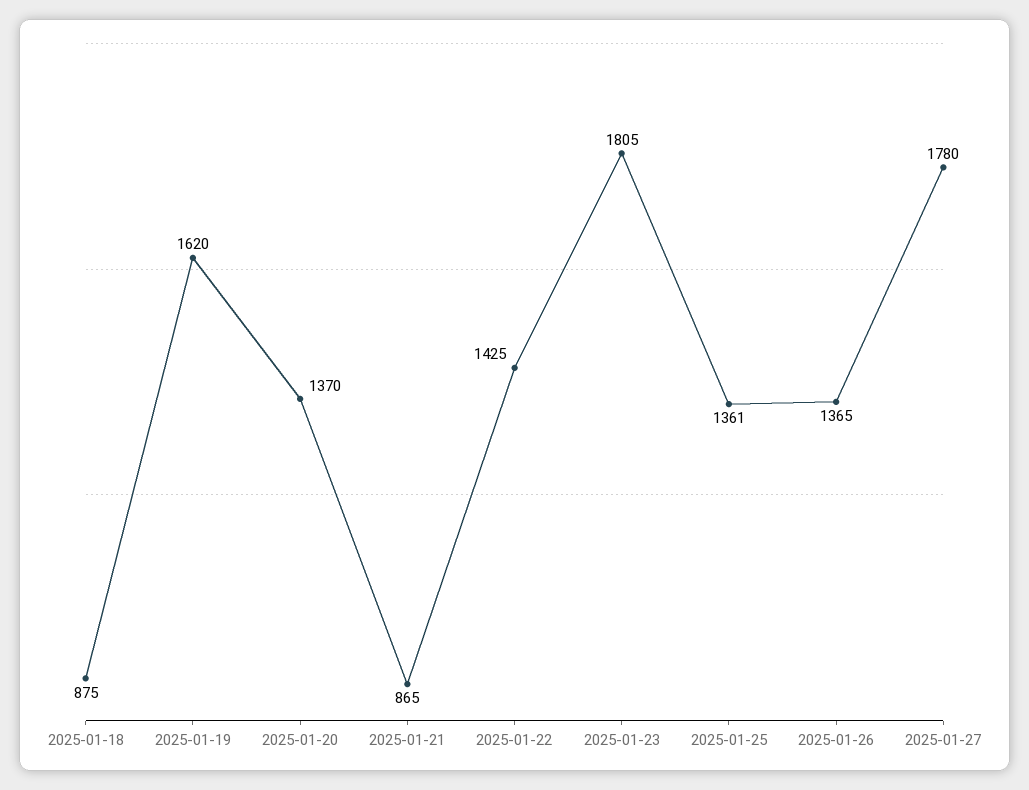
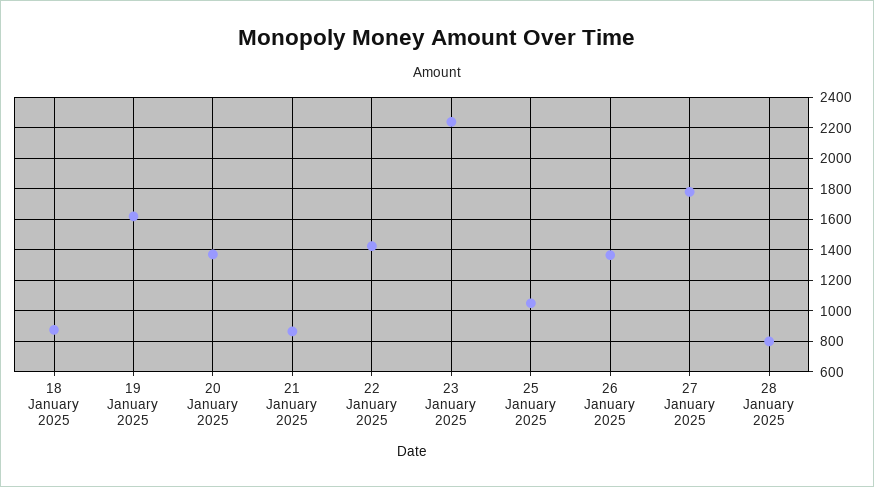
2025-01-23: 1805 -> 2250
2025-01-25: 1361 -> 1050
28 January 2025: none -> 800

